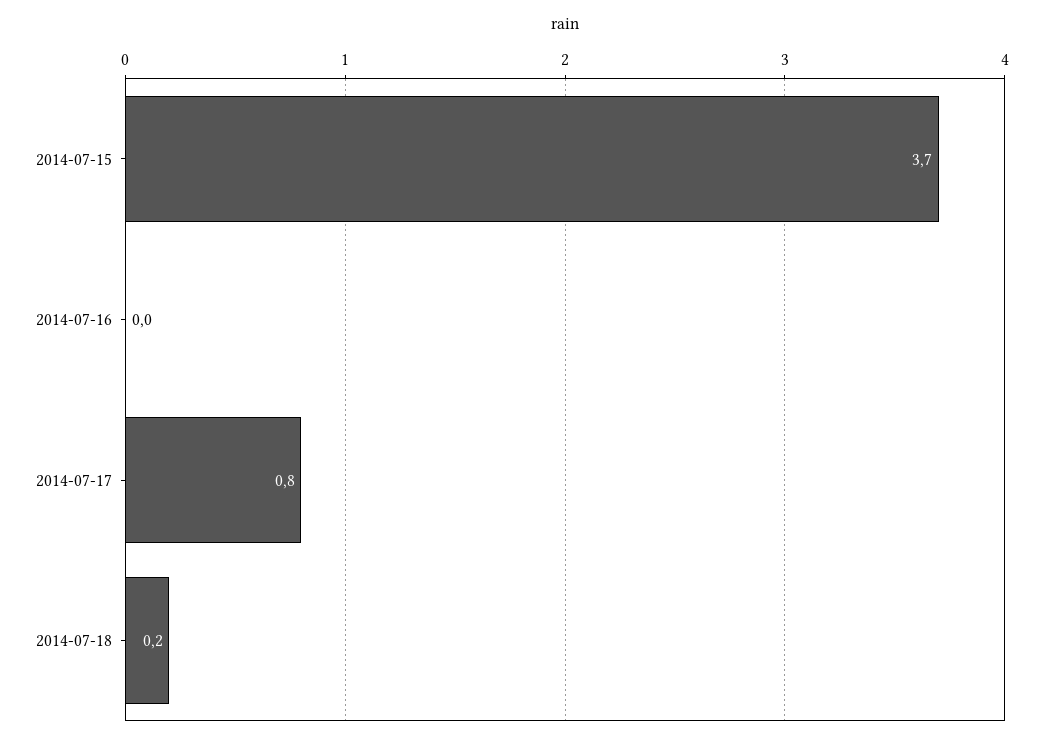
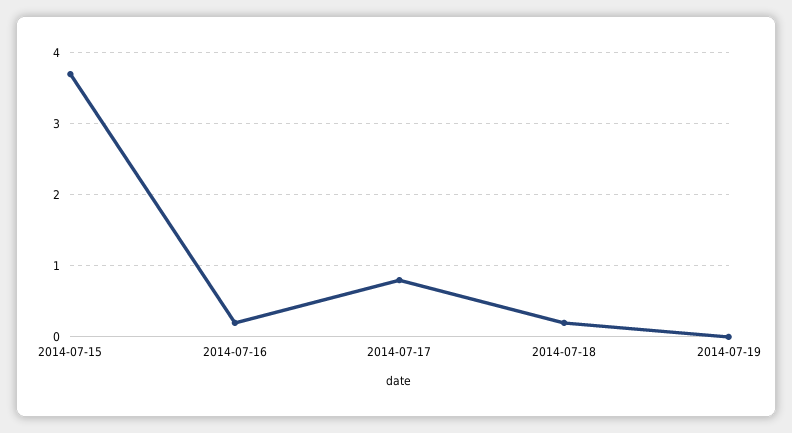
2014-07-16: 0 -> 0.2
2014-07-19: none -> 0

